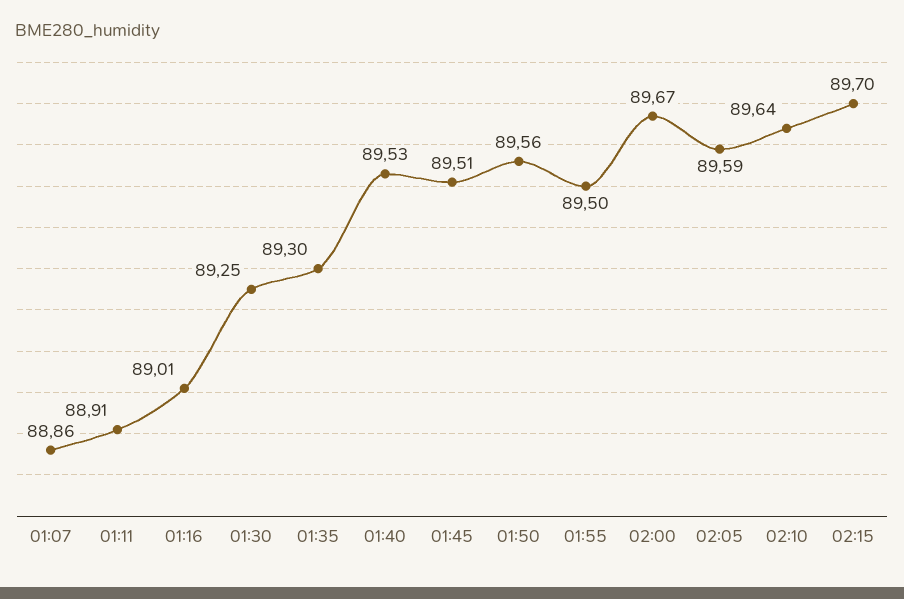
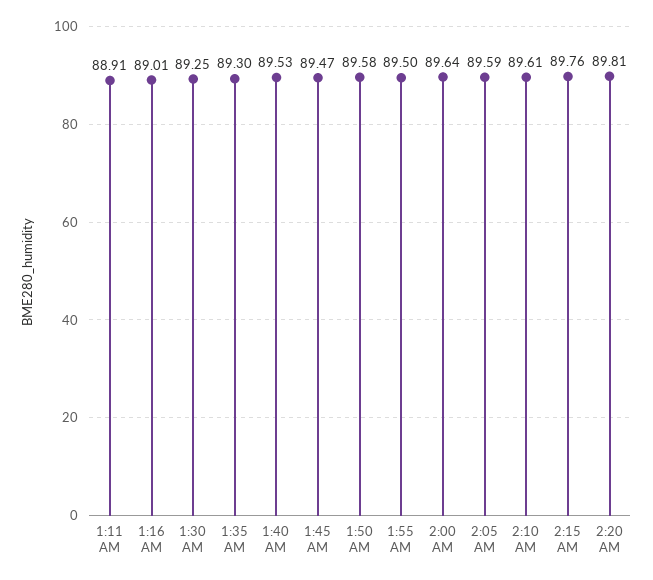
01:07: 88.86 -> none
01:45: 89.51 -> 89.47
01:50: 89.56 -> 89.58
02:00: 89.67 -> 89.64
02:10: 89.64 -> 89.61
02:15: 89.7 -> 89.76
2:20 AM: none -> 89.81

